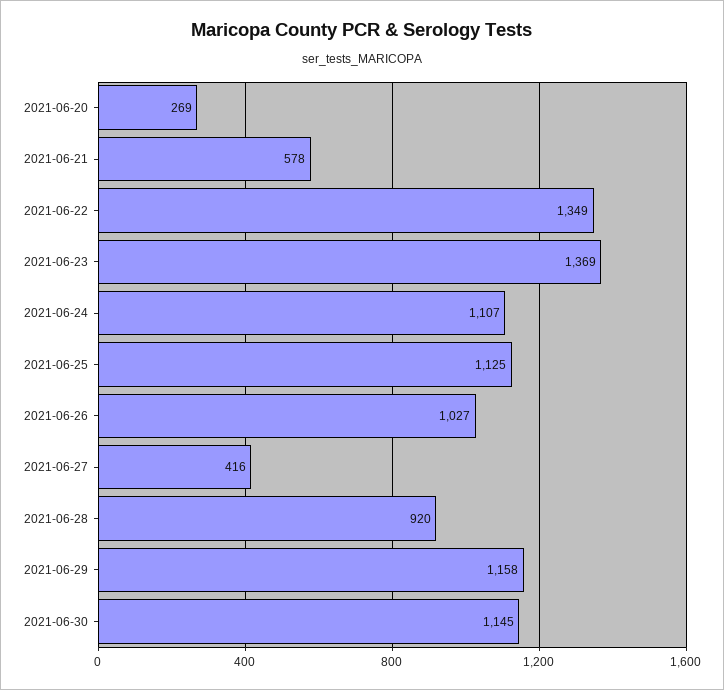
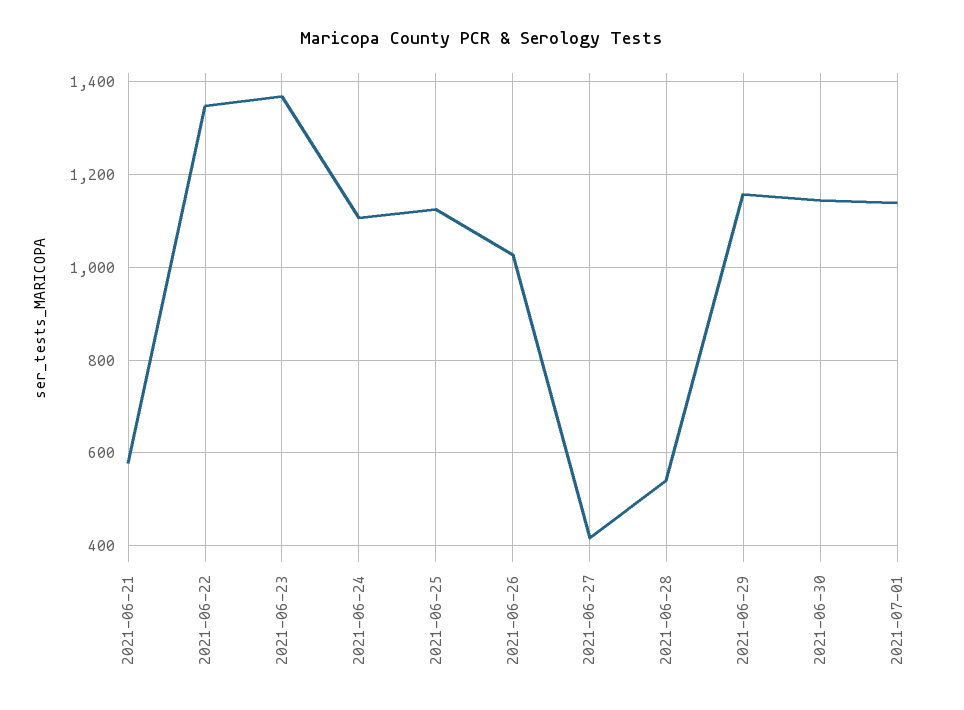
2021-06-20: 269 -> none
2021-06-28: 920 -> 540
2021-07-01: none -> 1140

